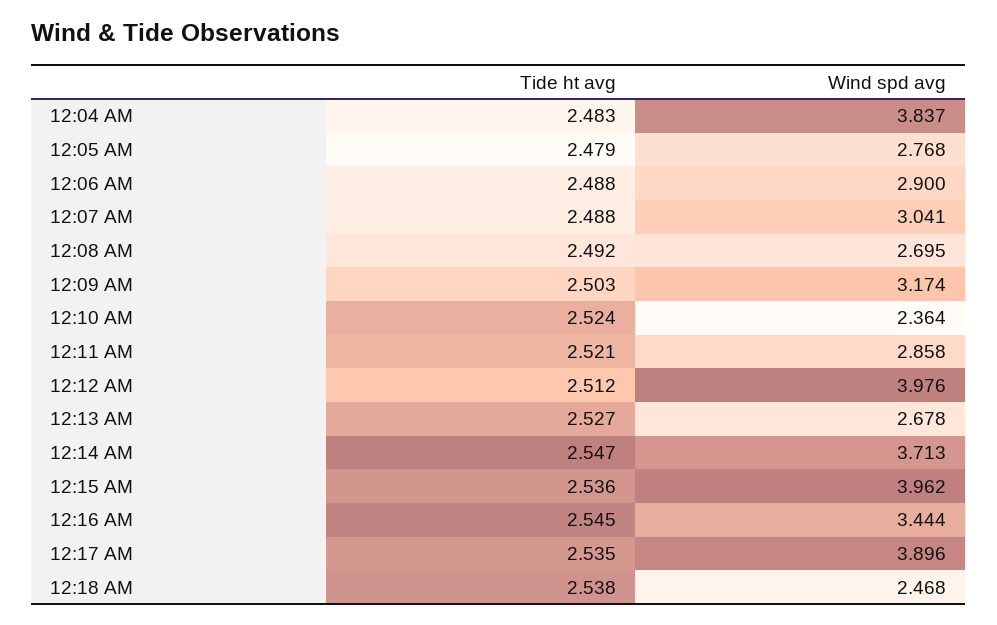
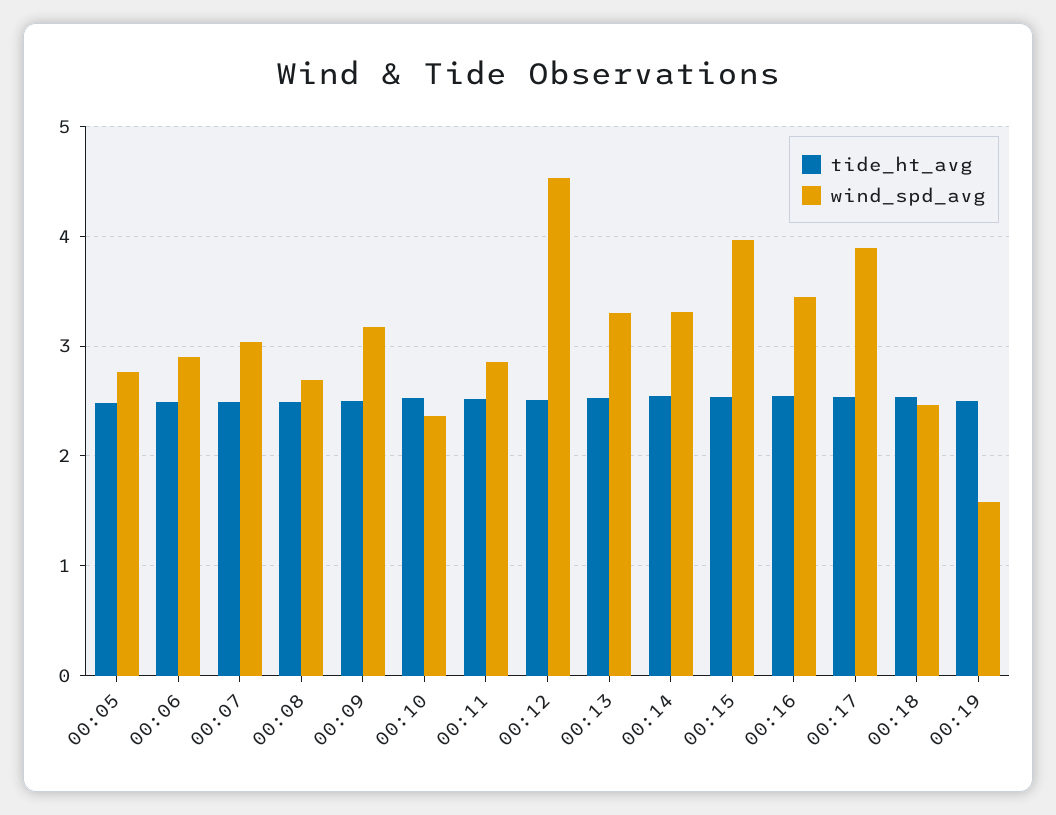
Tide ht avg, 12:04 AM: 2.483 -> none
Wind spd avg, 12:04 AM: 3.837 -> none
Wind spd avg, 12:12 AM: 3.976 -> 4.5
Wind spd avg, 12:13 AM: 2.678 -> 3.3
Wind spd avg, 12:14 AM: 3.713 -> 3.3
Tide ht avg, 00:19: none -> 2.5
Wind spd avg, 00:19: none -> 1.6

